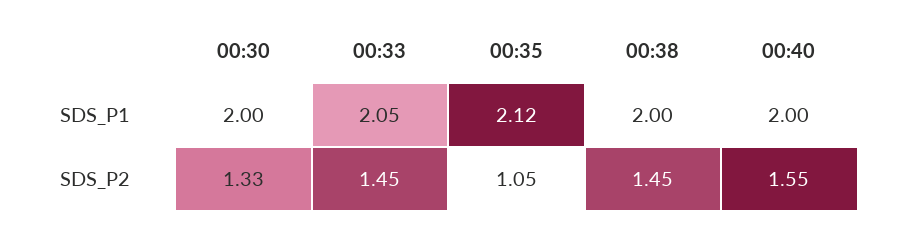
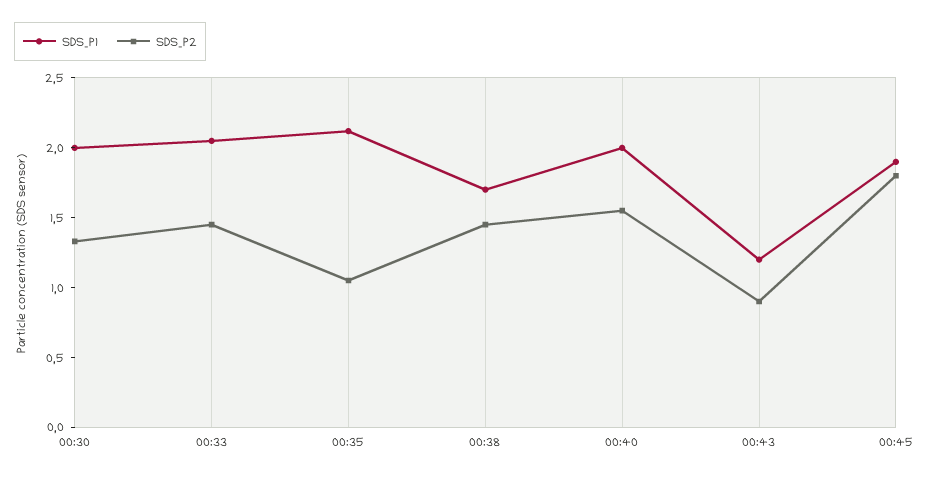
SDS_P1, 00:38: 2 -> 1.7
SDS_P1, 00:43: none -> 1.2
SDS_P2, 00:43: none -> 0.9
SDS_P1, 00:45: none -> 1.9
SDS_P2, 00:45: none -> 1.8

